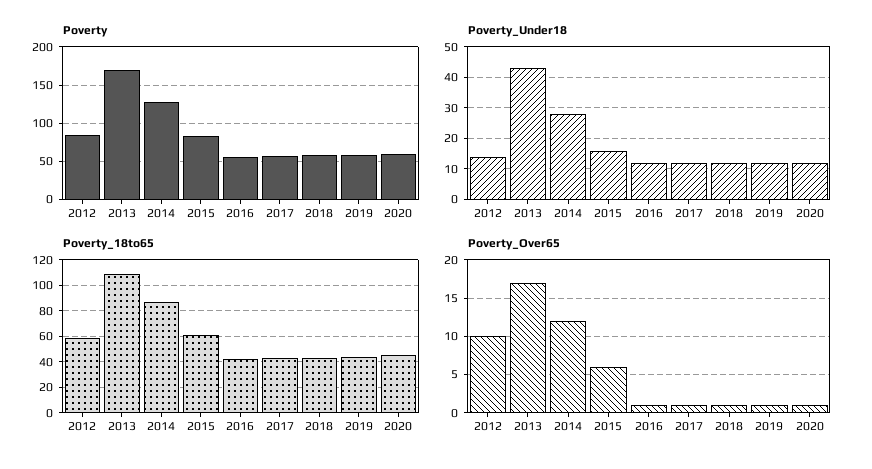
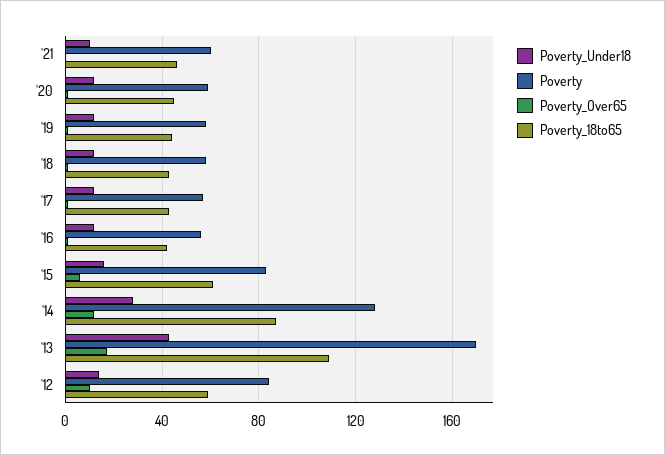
Poverty_Under18, '21: none -> 10
Poverty, '21: none -> 60
Poverty_Over65, '21: none -> 0
Poverty_18to65, '21: none -> 45

